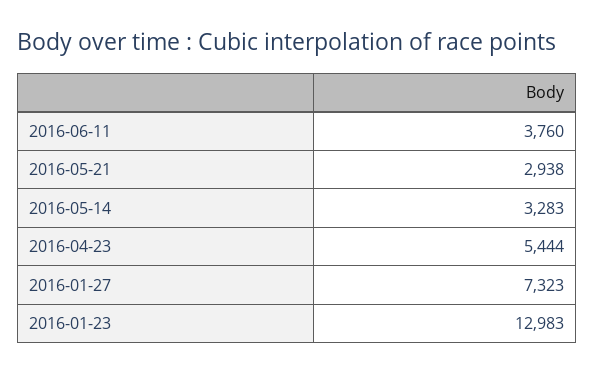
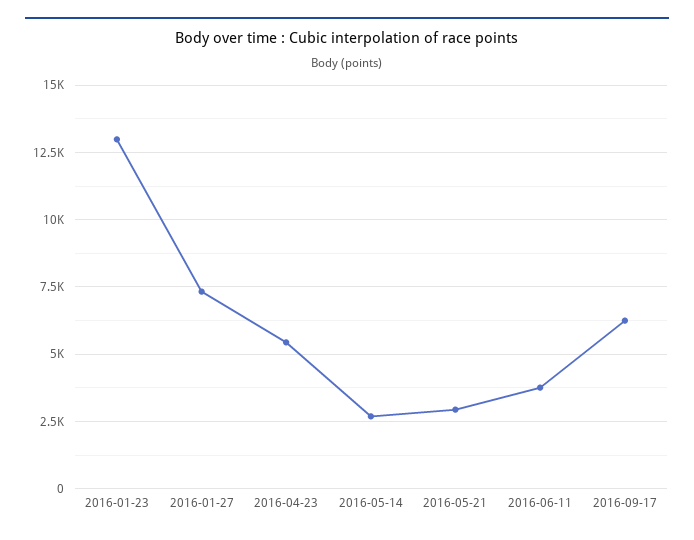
2016-05-14: 3283 -> 2750
2016-09-17: none -> 6250

